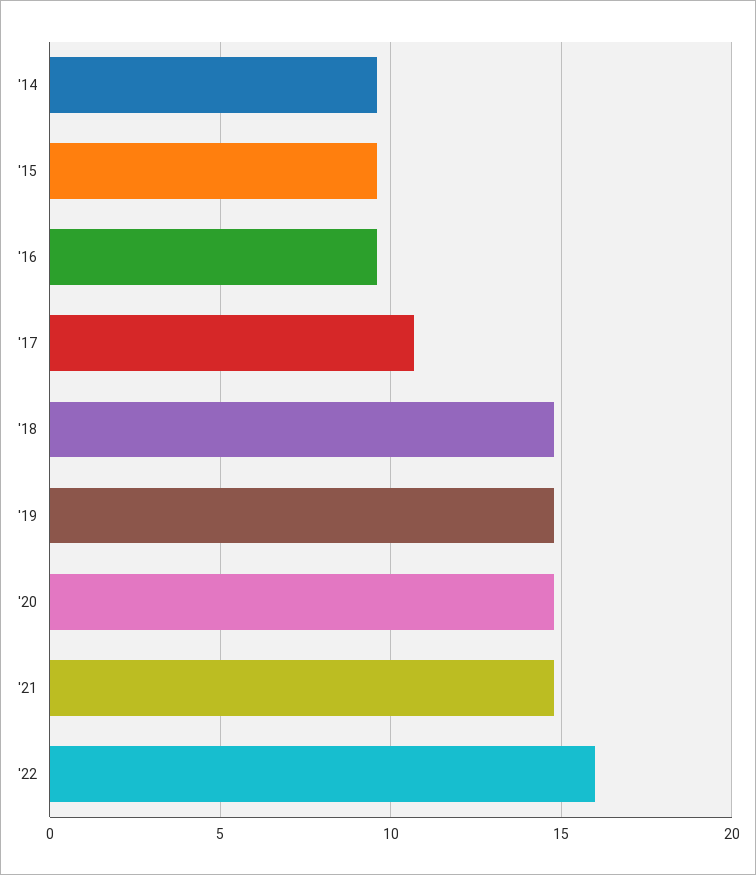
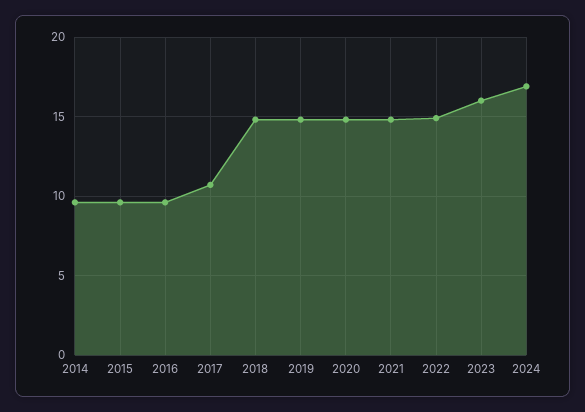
'22: 16 -> 15
2023: none -> 16
2024: none -> 17

